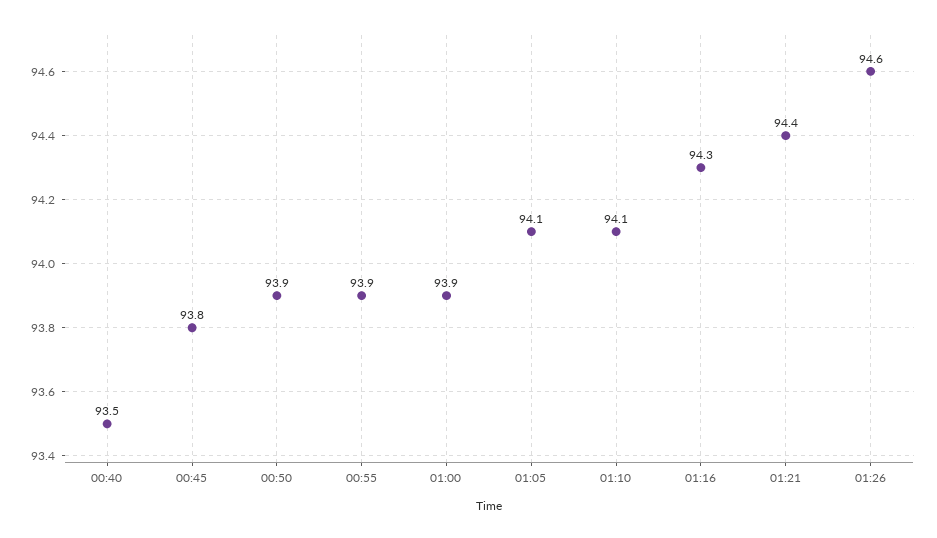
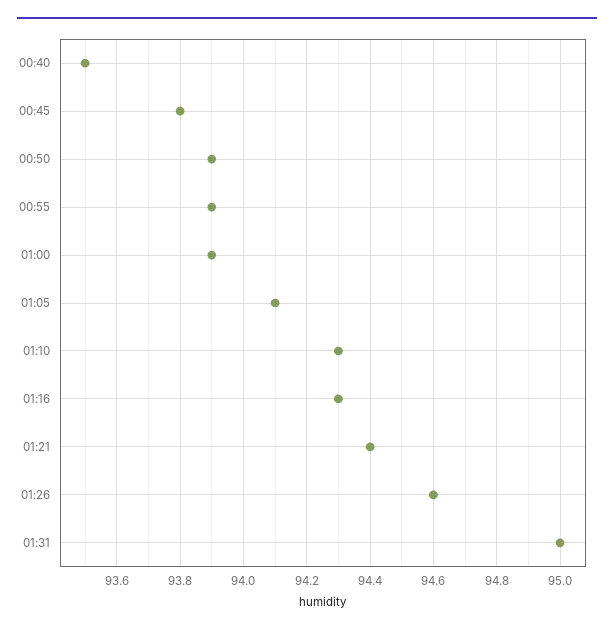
01:10: 94.1 -> 94.3
01:31: none -> 95

